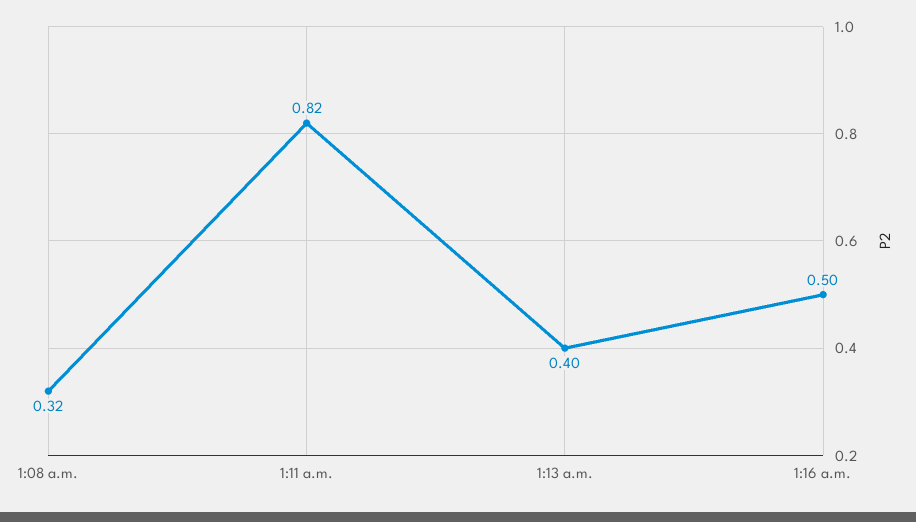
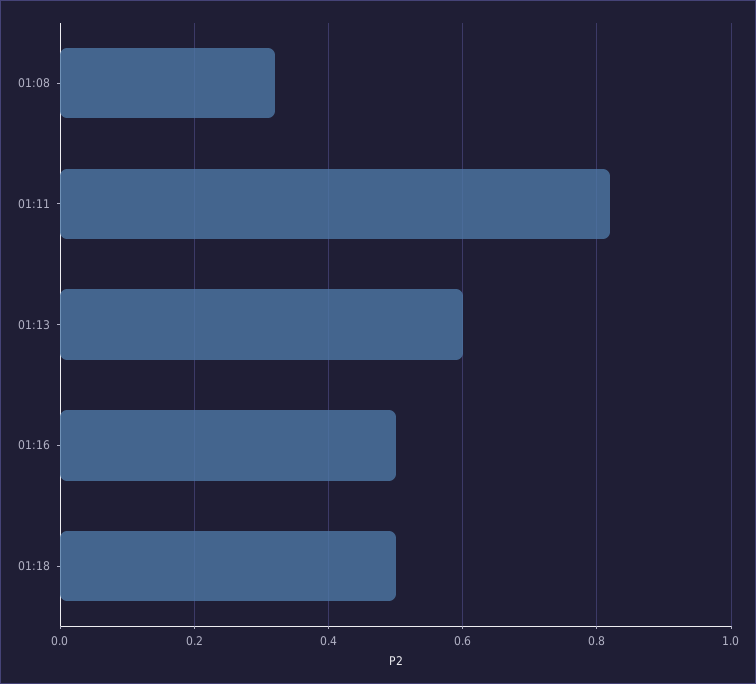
1:13 a.m.: 0.4 -> 0.6
01:18: none -> 0.5

